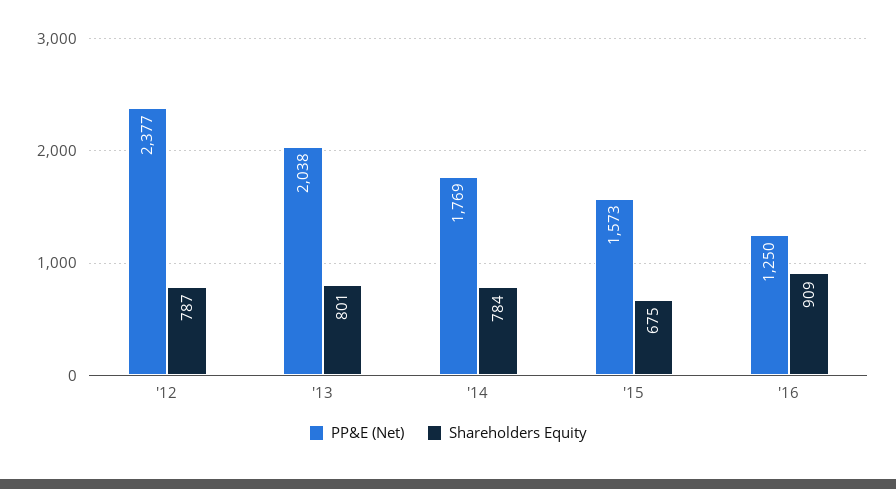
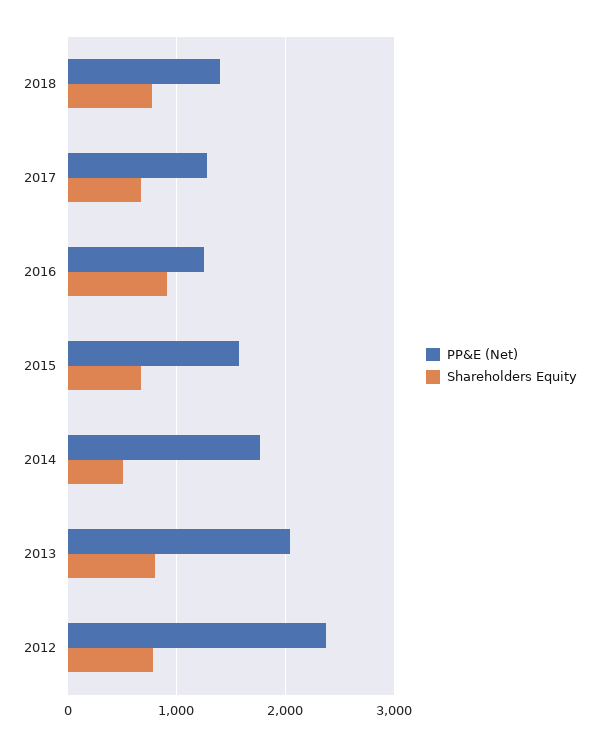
Shareholders Equity, '14: 784 -> 500
PP&E (Net), 2018: none -> 1400
Shareholders Equity, 2018: none -> 800
PP&E (Net), 2017: none -> 1300
Shareholders Equity, 2017: none -> 700

